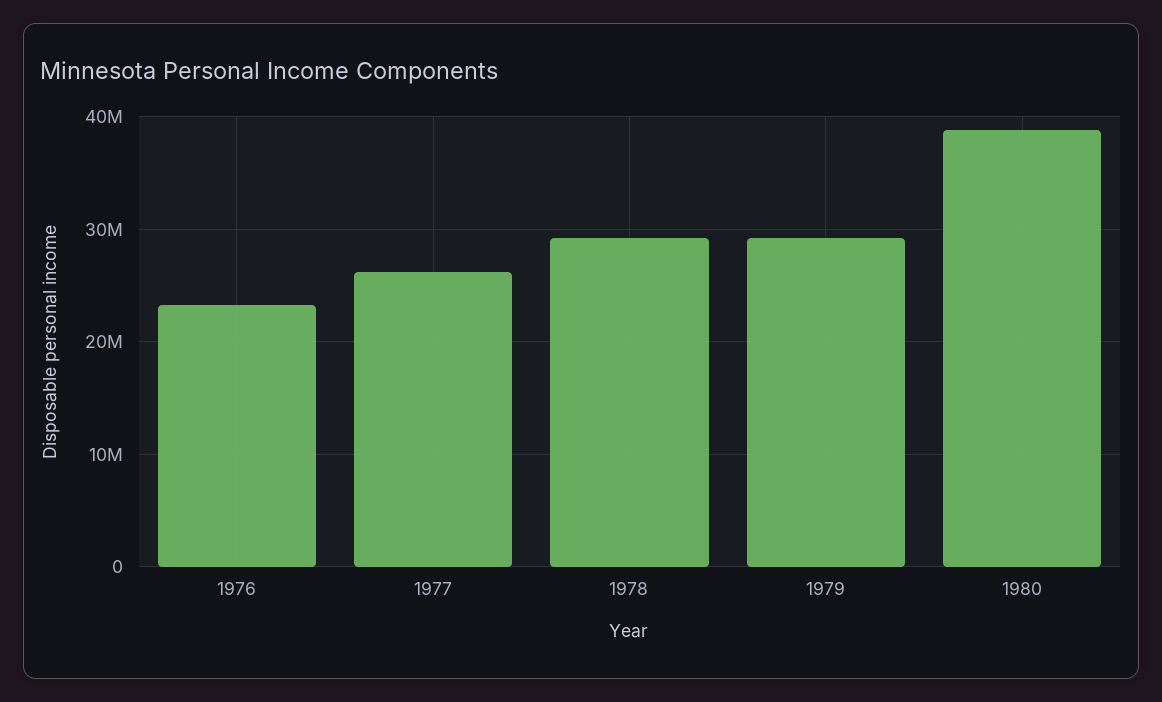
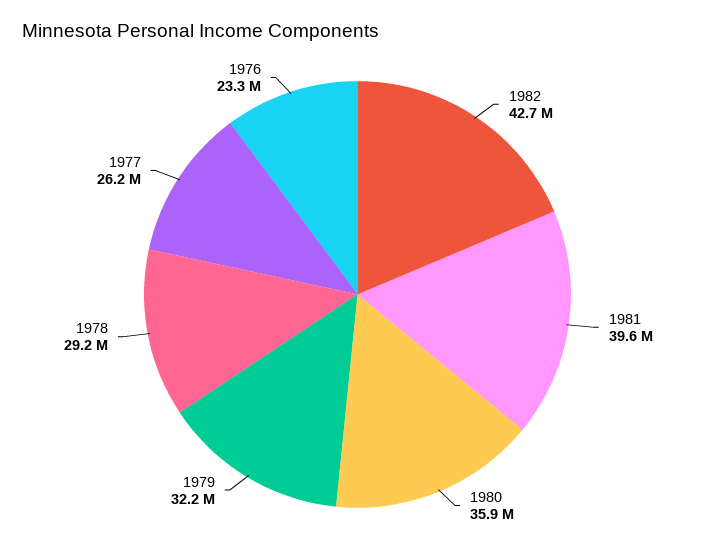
1979: 29000000 -> 32200000
1980: 39000000 -> 35900000
1982: none -> 42700000
1981: none -> 39600000

